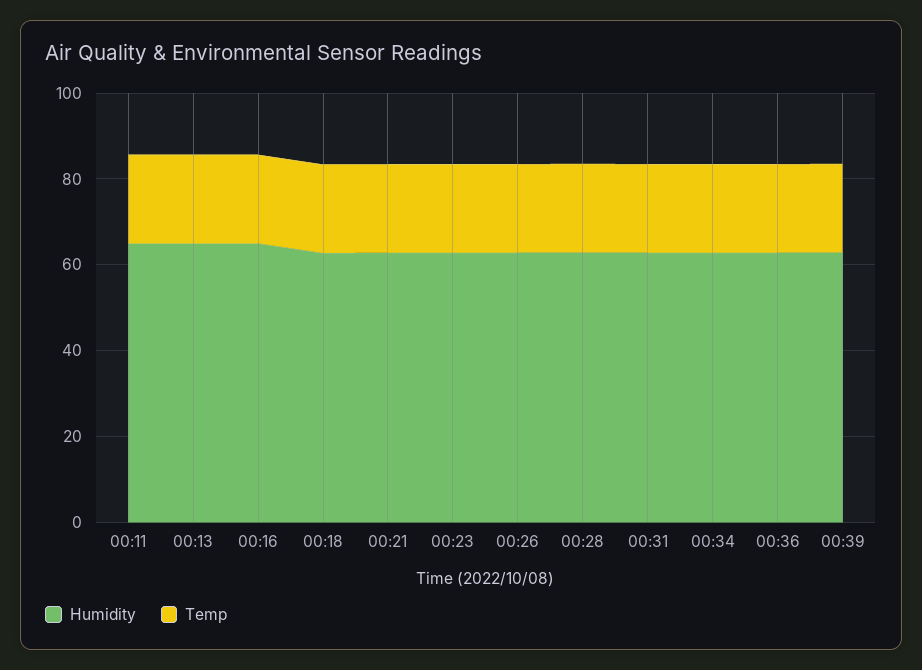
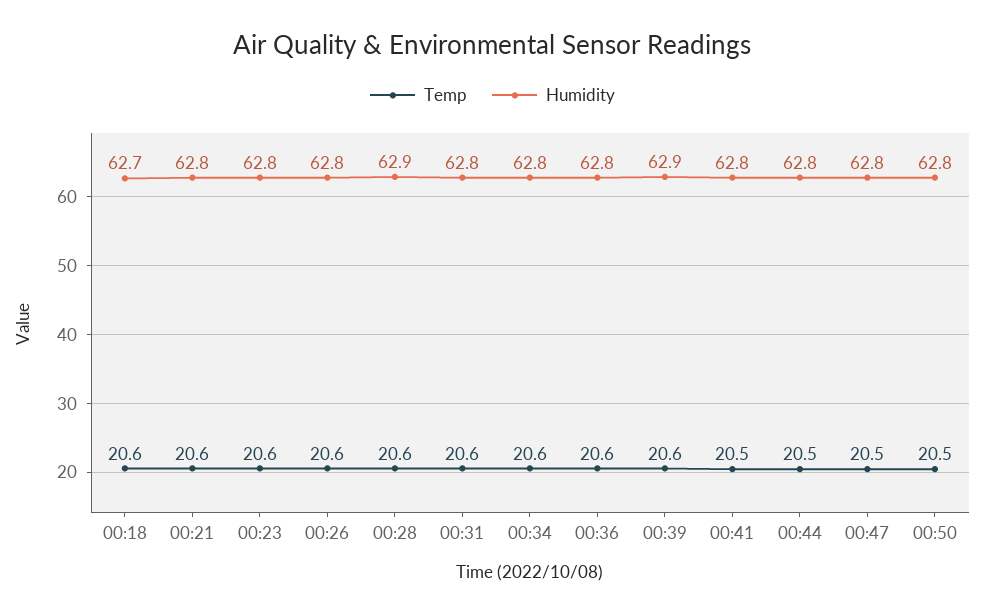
Humidity, 00:11: 65 -> none
Temp, 00:11: 20 -> none
Humidity, 00:13: 65 -> none
Temp, 00:13: 20 -> none
Humidity, 00:16: 65 -> none
Temp, 00:16: 20 -> none
Temp, 00:41: none -> 20.5
Humidity, 00:41: none -> 62.8
Temp, 00:44: none -> 20.5
Humidity, 00:44: none -> 62.8
Temp, 00:47: none -> 20.5
Humidity, 00:47: none -> 62.8
Temp, 00:50: none -> 20.5
Humidity, 00:50: none -> 62.8

